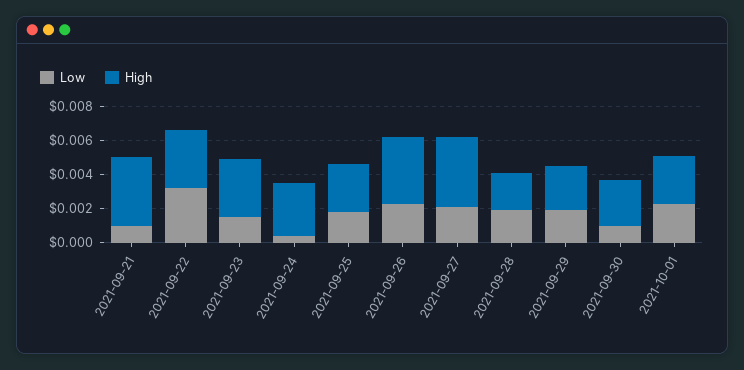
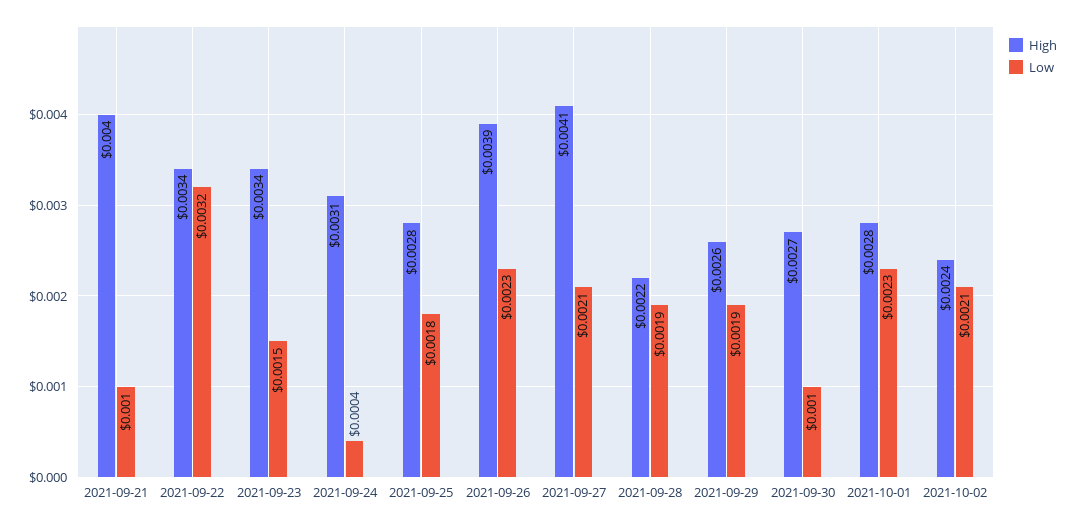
High, 2021-10-02: none -> 0.0024
Low, 2021-10-02: none -> 0.0021

